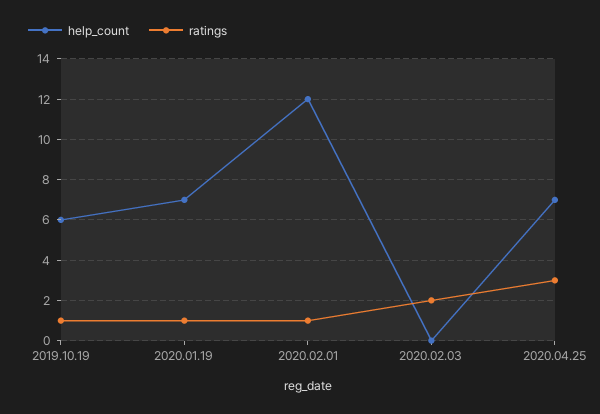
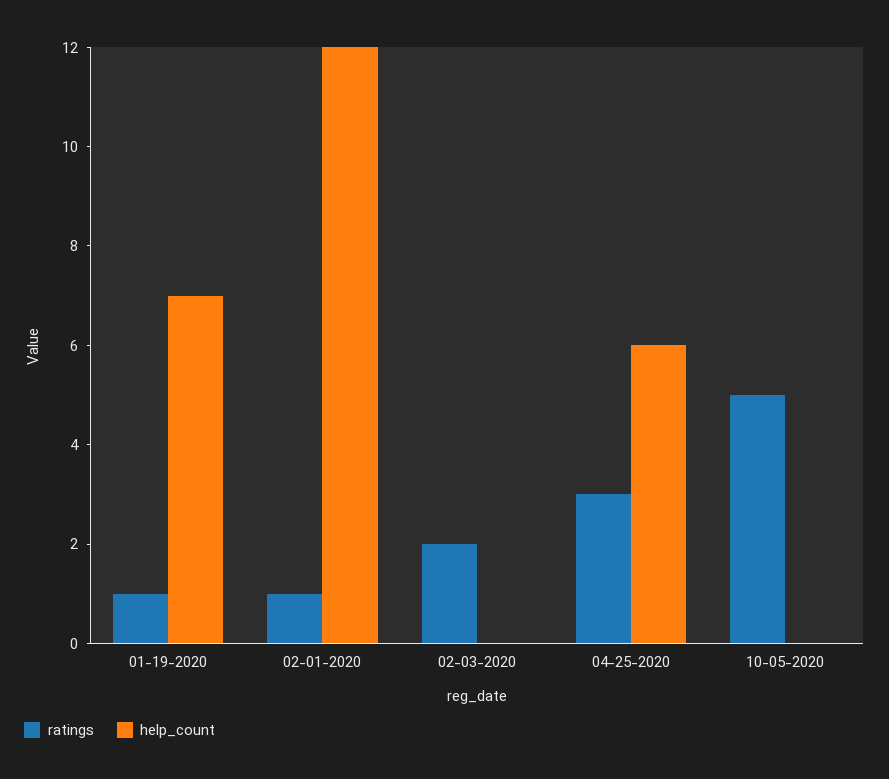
help_count, 2019.10.19: 6 -> none
ratings, 2019.10.19: 1 -> none
help_count, 2020.04.25: 7 -> 6
ratings, 10-05-2020: none -> 5
help_count, 10-05-2020: none -> 0

